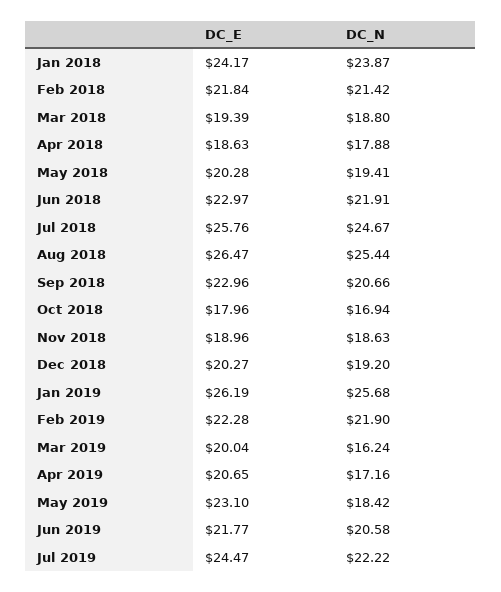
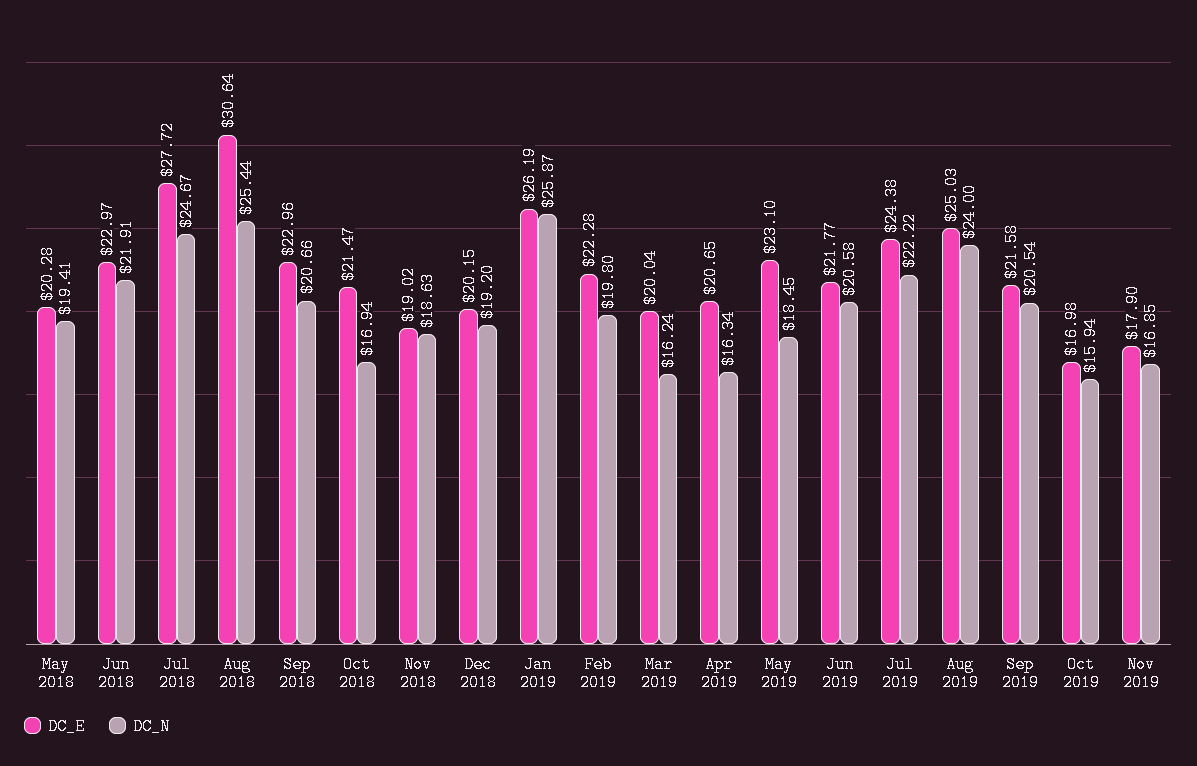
DC_E, Jan 2018: 24.17 -> none
DC_N, Jan 2018: 23.87 -> none
DC_E, Feb 2018: 21.84 -> none
DC_N, Feb 2018: 21.42 -> none
DC_E, Mar 2018: 19.39 -> none
DC_N, Mar 2018: 18.8 -> none
DC_E, Apr 2018: 18.63 -> none
DC_N, Apr 2018: 17.88 -> none
DC_E, Jul 2018: 25.76 -> 27.72
DC_E, Aug 2018: 26.47 -> 30.64
DC_E, Oct 2018: 17.96 -> 21.47
DC_E, Nov 2018: 18.96 -> 19.02
DC_E, Dec 2018: 20.27 -> 20.15
DC_N, Jan 2019: 25.68 -> 25.87
DC_N, Feb 2019: 21.9 -> 19.8
DC_N, Apr 2019: 17.16 -> 16.34
DC_N, May 2019: 18.42 -> 18.45
DC_E, Jul 2019: 24.47 -> 24.38
DC_E, Aug 2019: none -> 25.03
DC_N, Aug 2019: none -> 24
DC_E, Sep 2019: none -> 21.58
DC_N, Sep 2019: none -> 20.54
DC_E, Oct 2019: none -> 16.98
DC_N, Oct 2019: none -> 15.94
DC_E, Nov 2019: none -> 17.9
DC_N, Nov 2019: none -> 16.85

